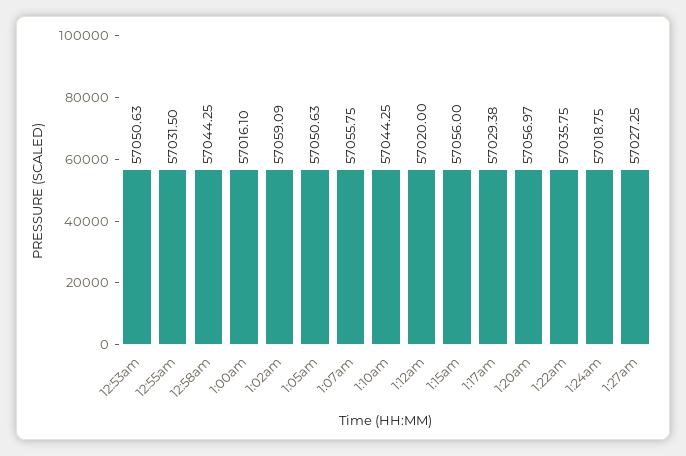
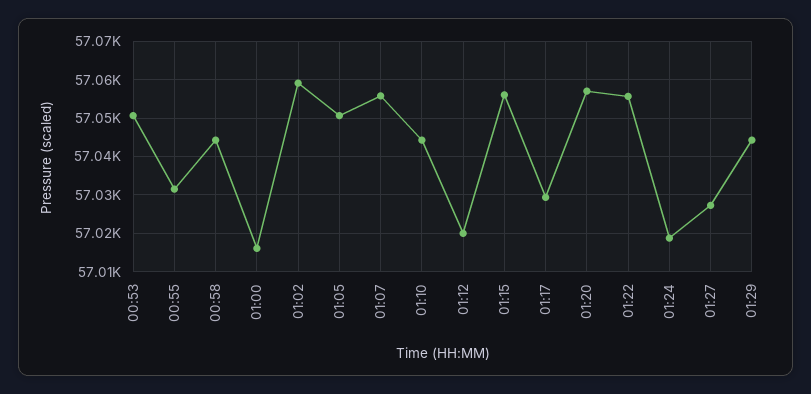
1:22am: 57035.75 -> 57056
01:29: none -> 57044

